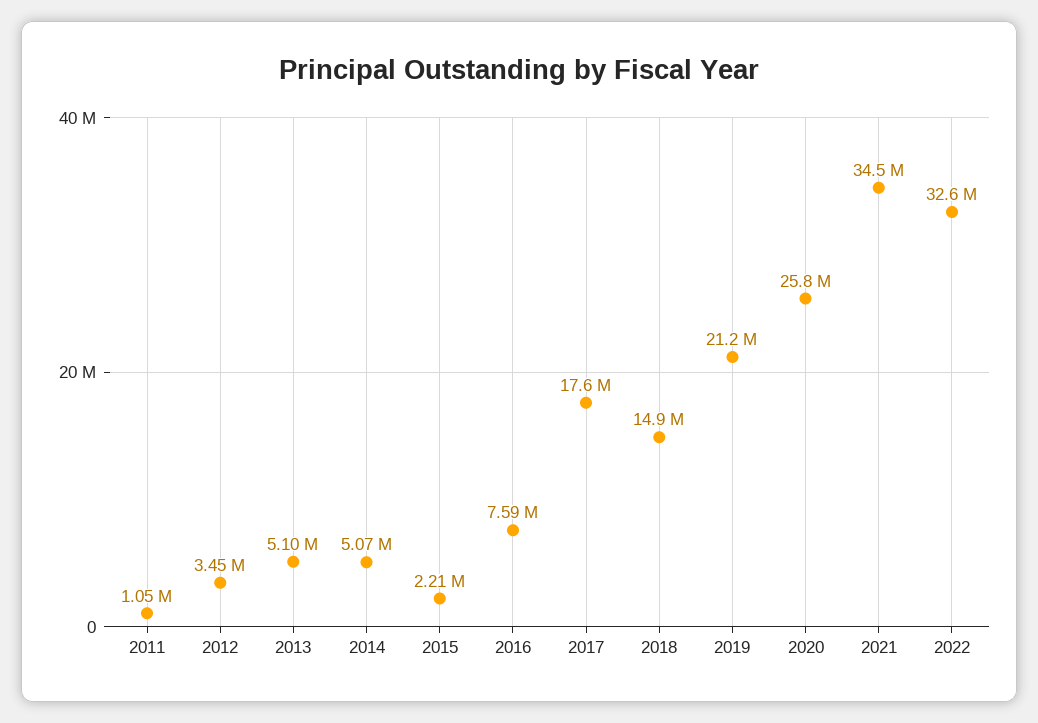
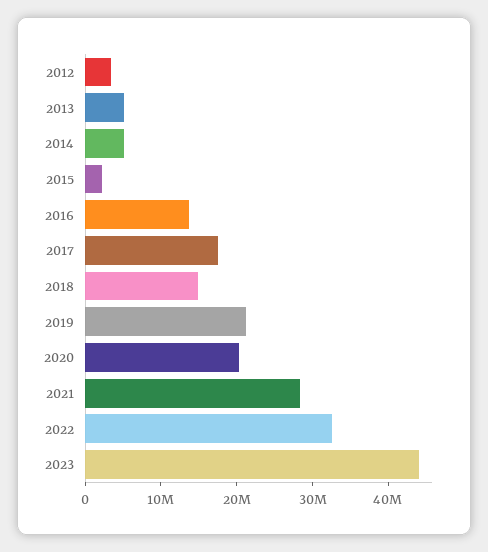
2011: 1050000 -> none
2016: 7590000 -> 14000000
2020: 25800000 -> 20000000
2021: 34500000 -> 28000000
2023: none -> 44000000

